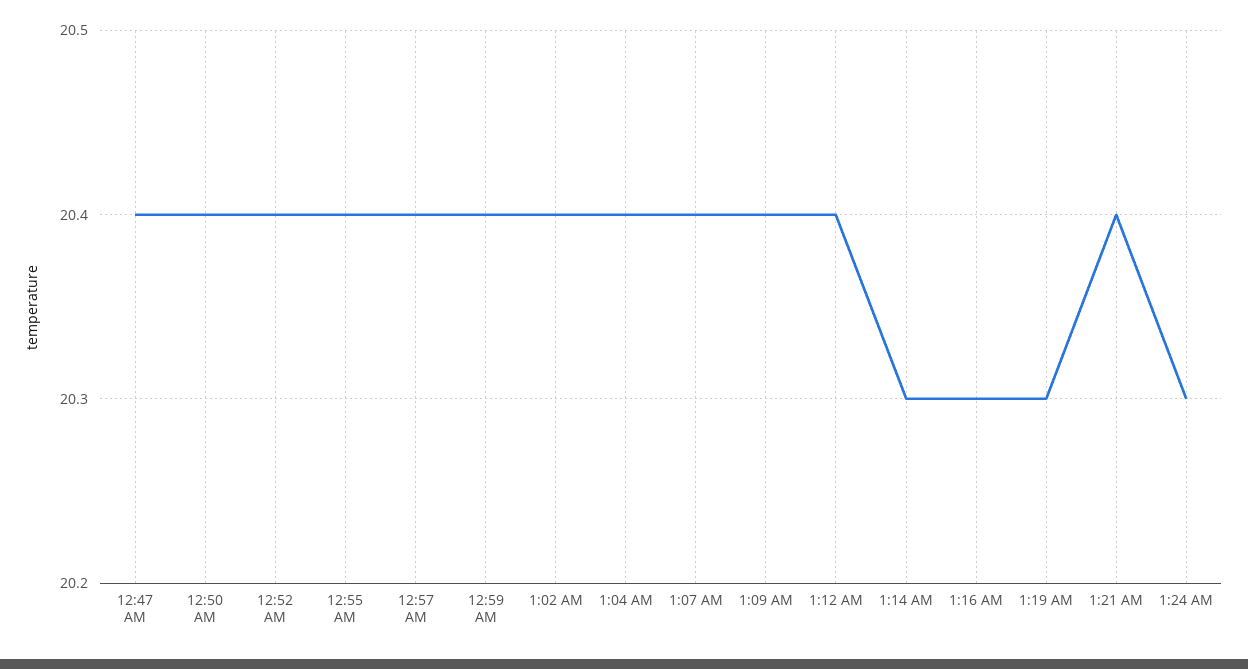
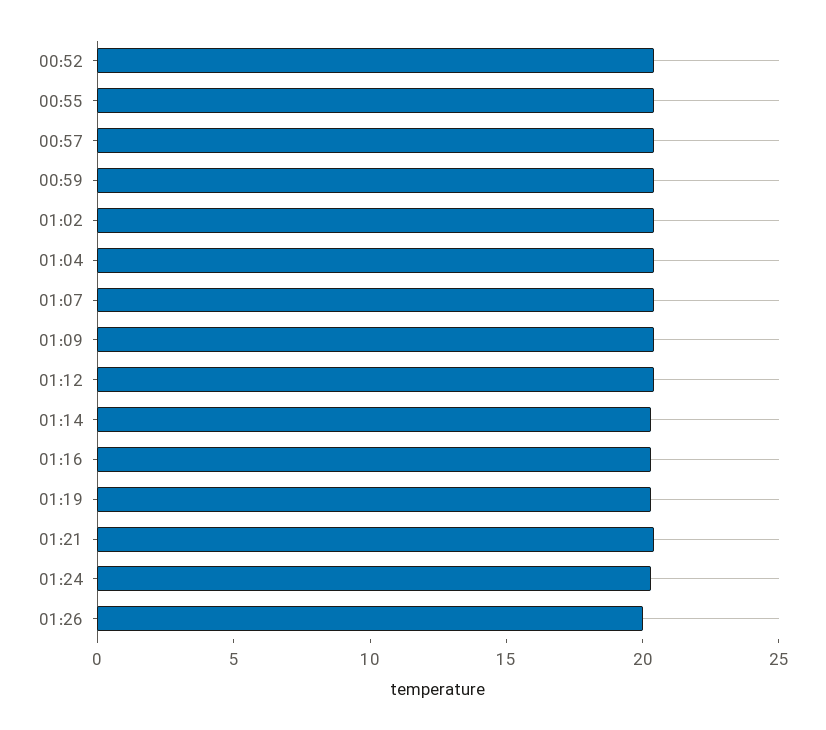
12:47 AM: 20.4 -> none
12:50 AM: 20.4 -> none
01:26: none -> 20

